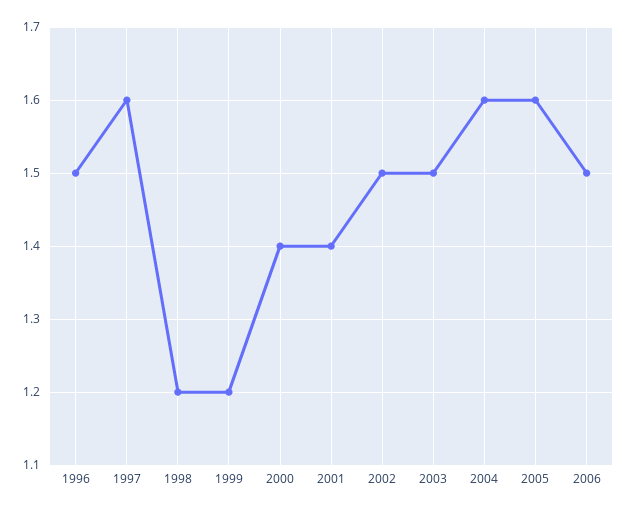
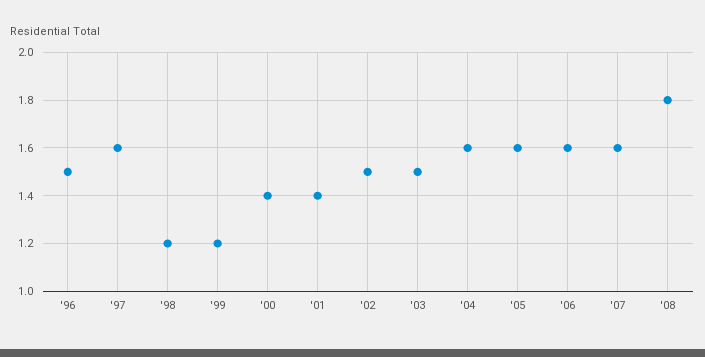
2006: 1.5 -> 1.6
'07: none -> 1.6
'08: none -> 1.8

